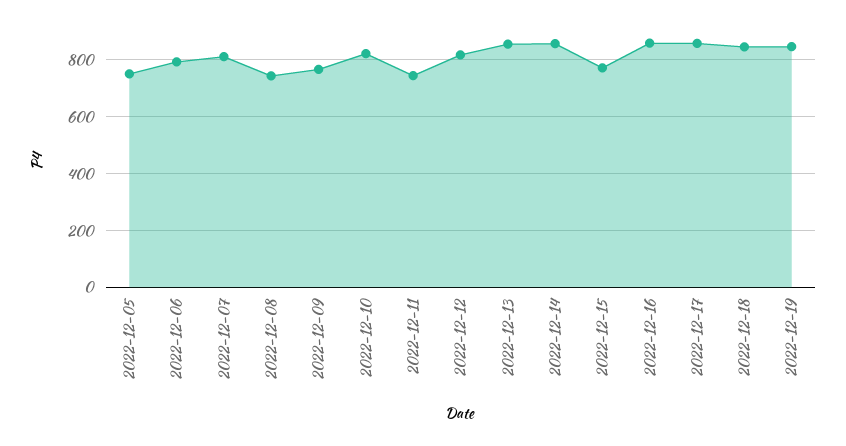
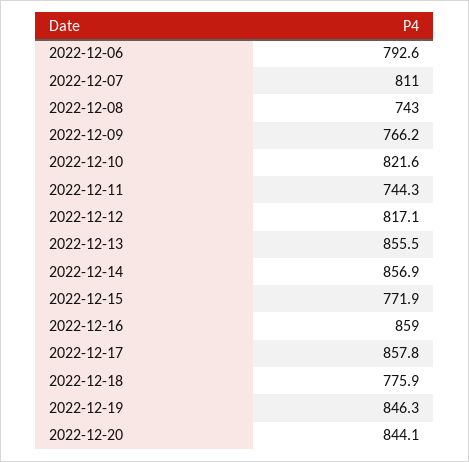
2022-12-05: 750 -> none
2022-12-18: 850 -> 775.9
2022-12-20: none -> 844.1

